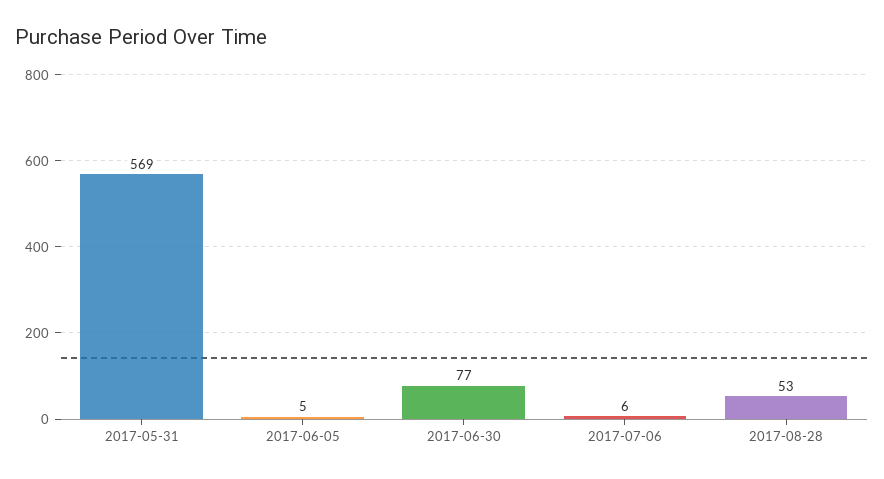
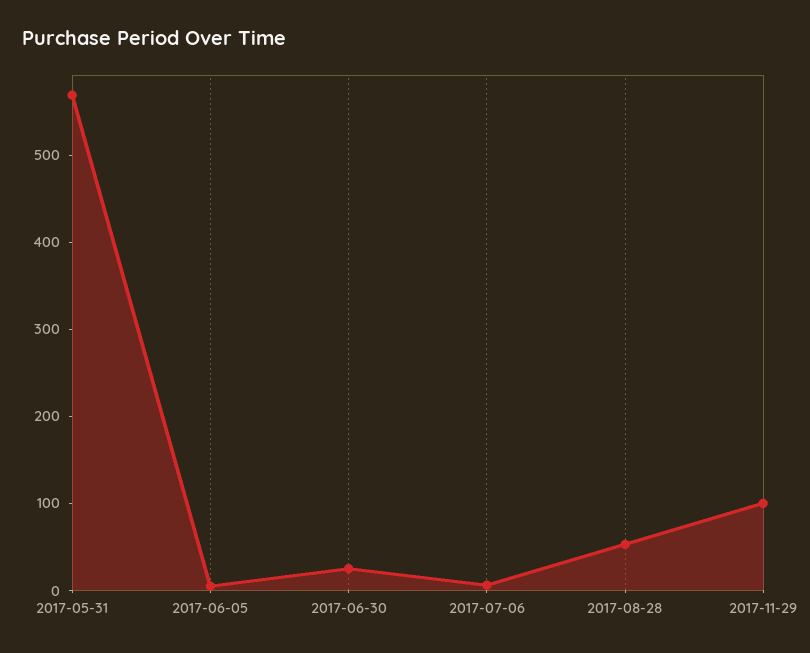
2017-06-30: 77 -> 20
2017-11-29: none -> 100

